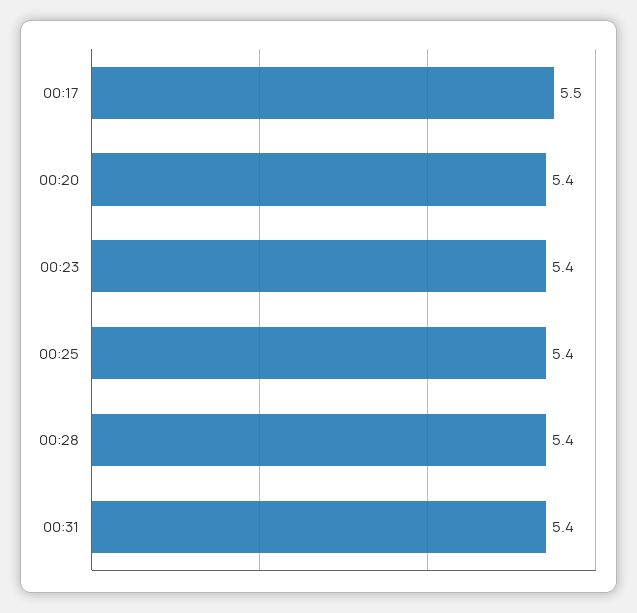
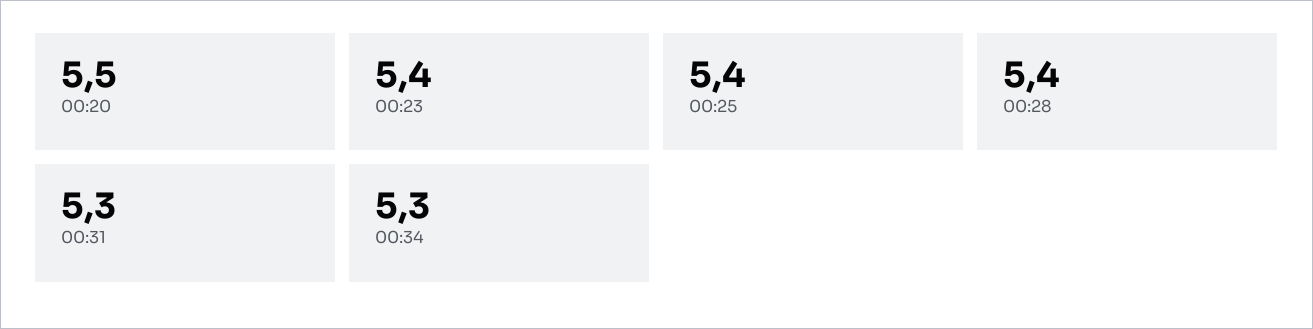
00:17: 5.5 -> none
00:20: 5.4 -> 5.5
00:31: 5.4 -> 5.3
00:34: none -> 5.3

